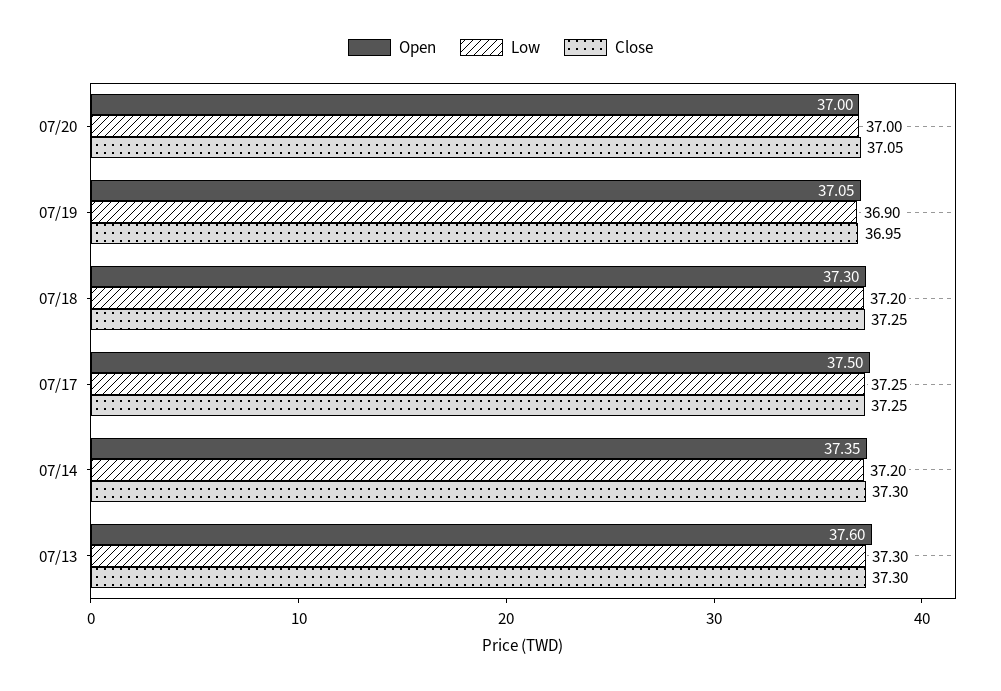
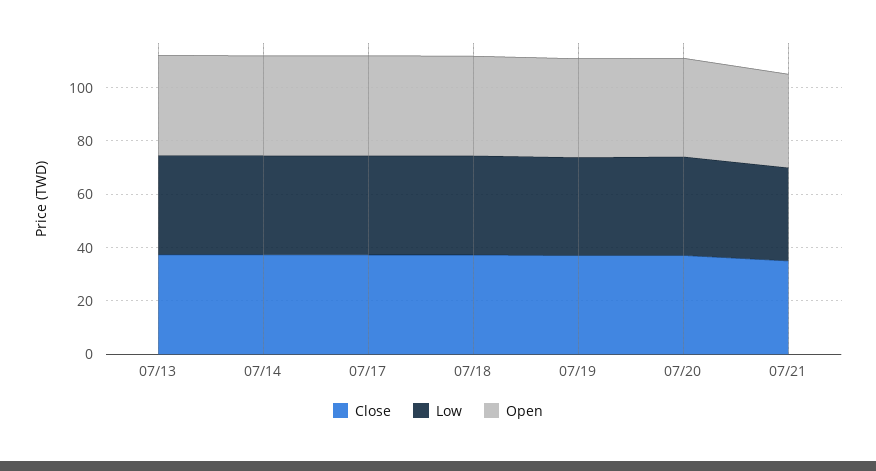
Close, 07/21: none -> 35
Low, 07/21: none -> 35
Open, 07/21: none -> 35

